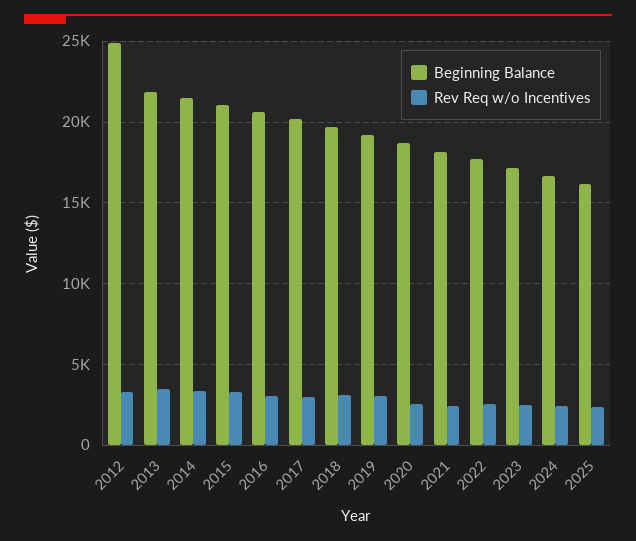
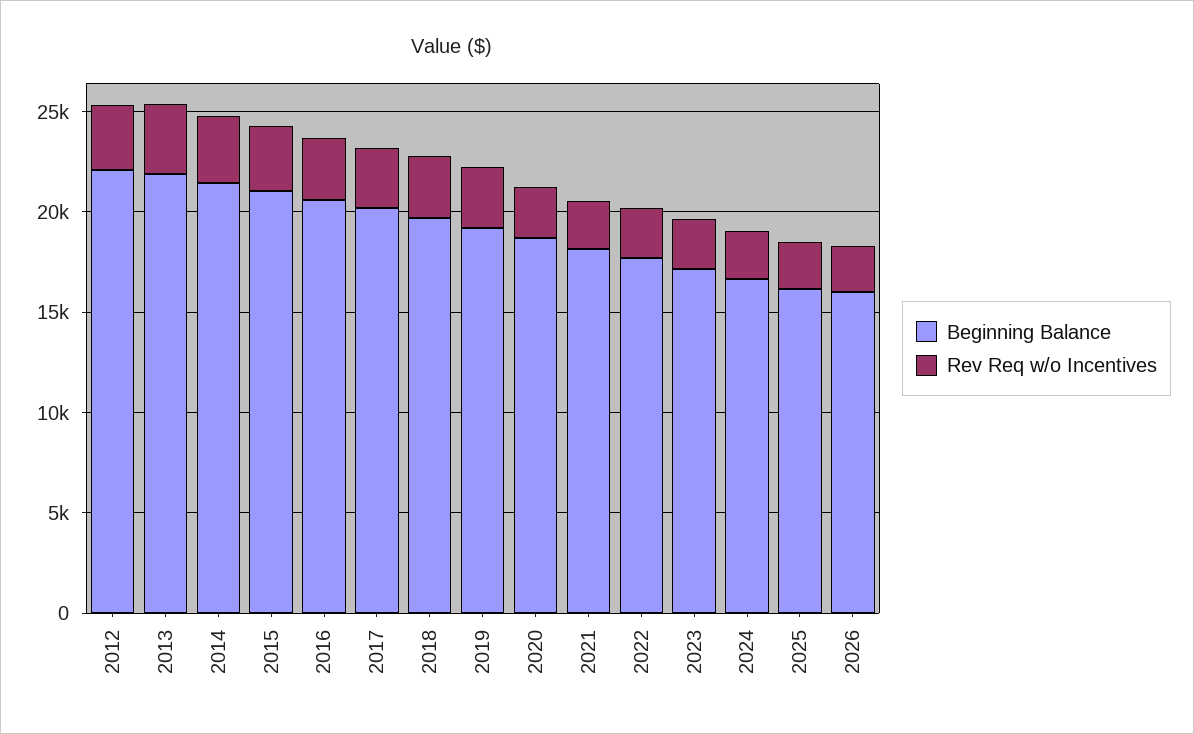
Beginning Balance, 2012: 25000 -> 22000
Beginning Balance, 2026: none -> 16000
Rev Req w/o Incentives, 2026: none -> 2000

